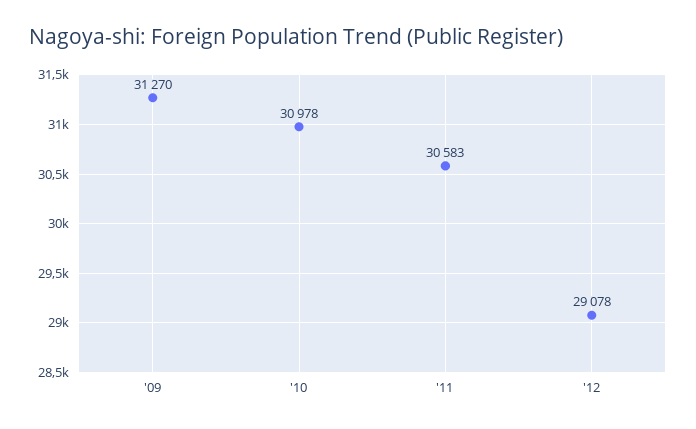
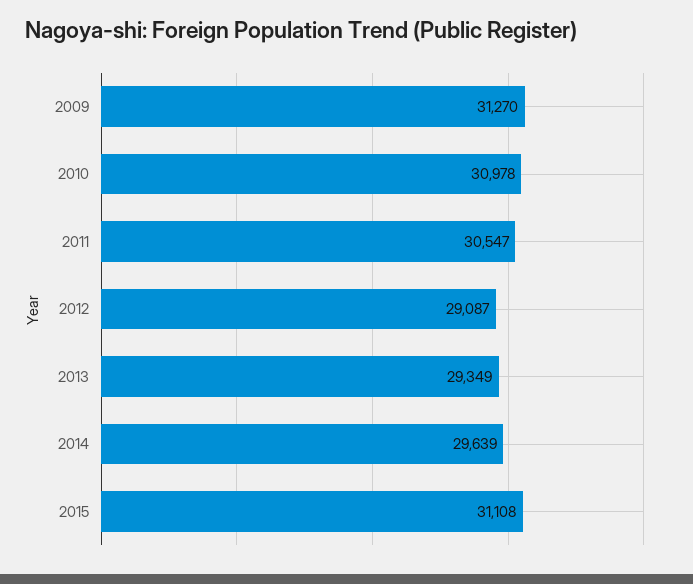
'11: 30583 -> 30547
'12: 29078 -> 29087
2013: none -> 29349
2014: none -> 29639
2015: none -> 31108

